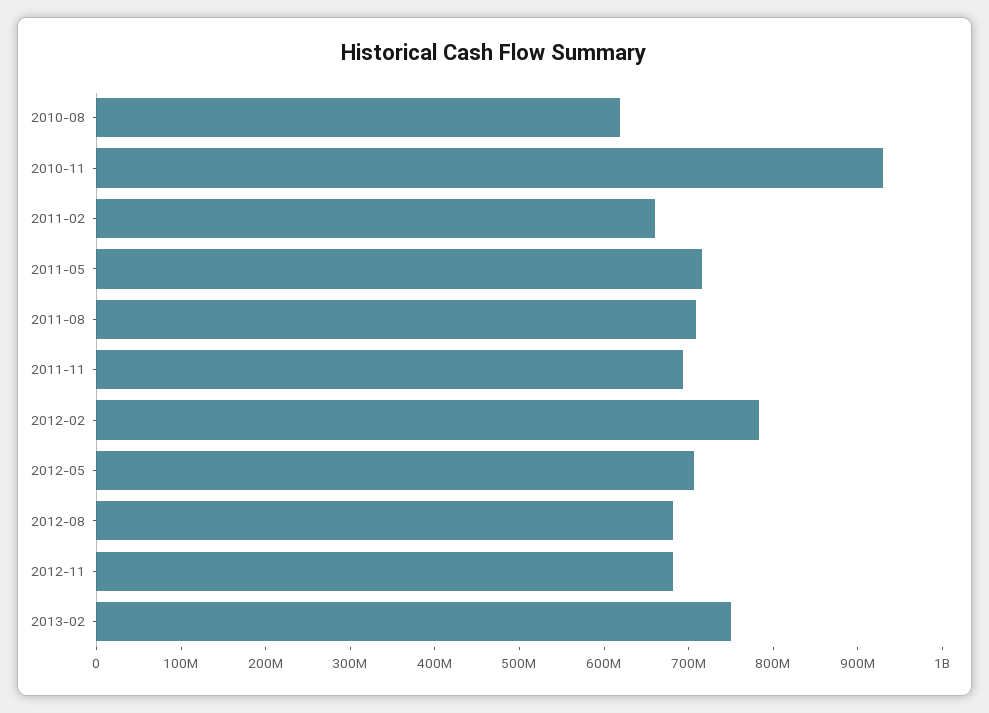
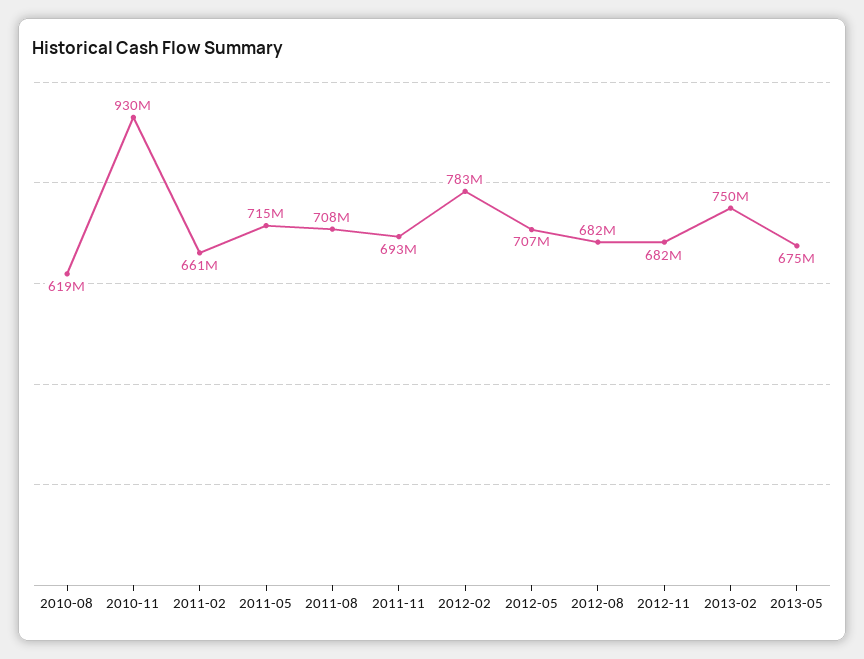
2013-05: none -> 675000000

